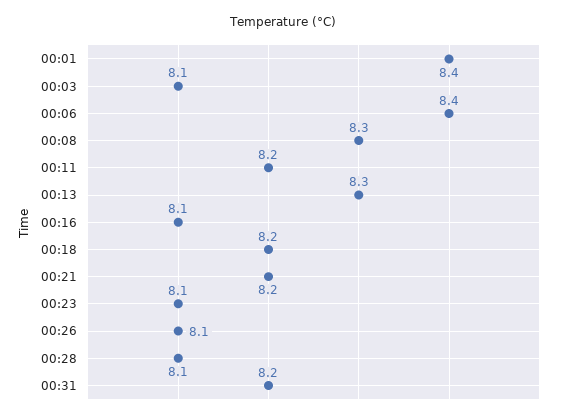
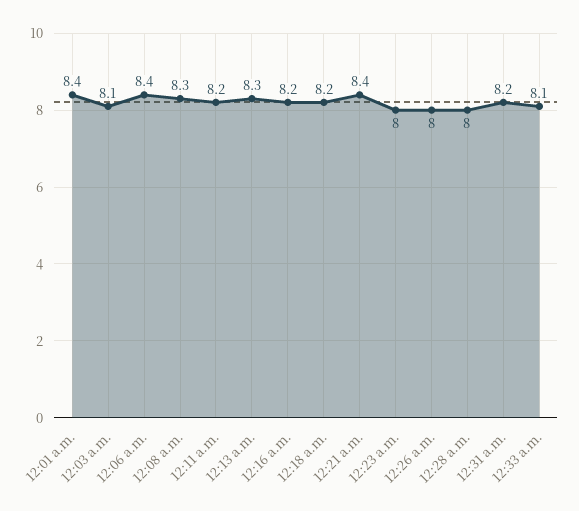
00:16: 8.1 -> 8.2
00:21: 8.2 -> 8.4
00:23: 8.1 -> 8
00:26: 8.1 -> 8
00:28: 8.1 -> 8
12:33 a.m.: none -> 8.1

